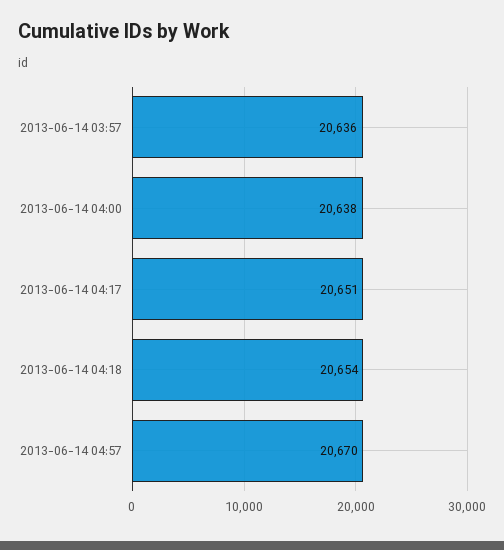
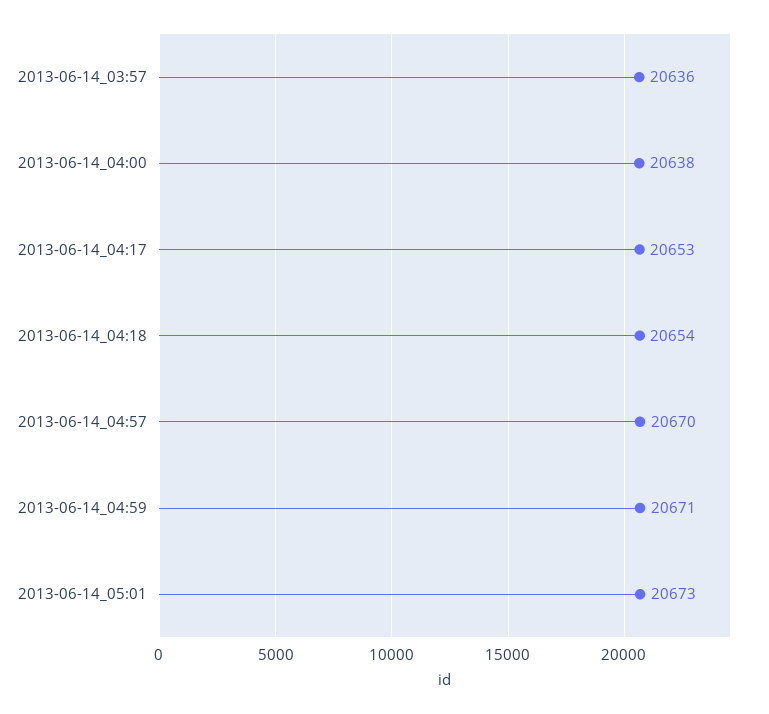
2013-06-14 04:17: 20651 -> 20653
2013-06-14_04:59: none -> 20671
2013-06-14_05:01: none -> 20673

